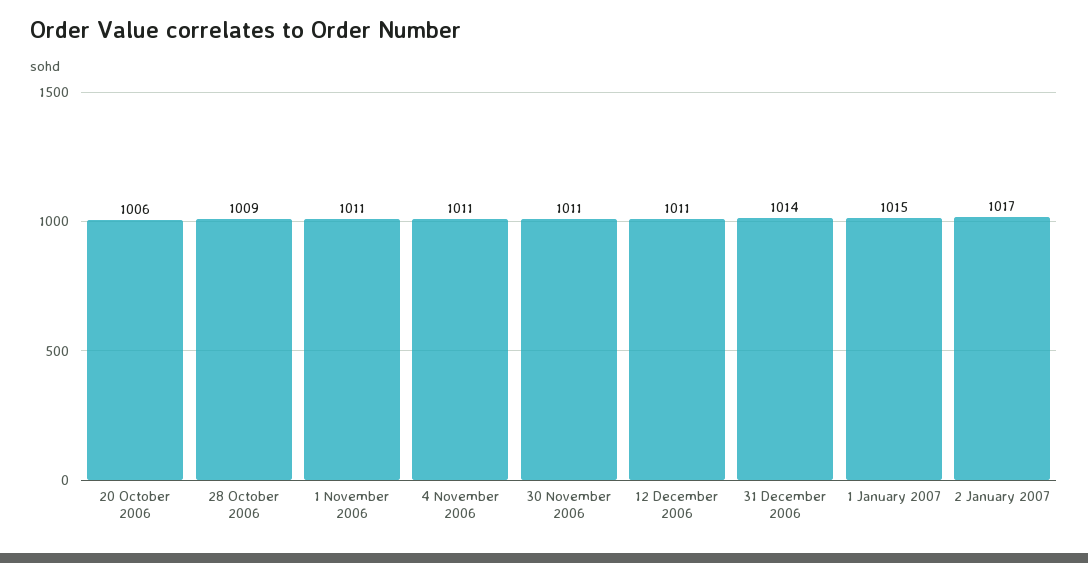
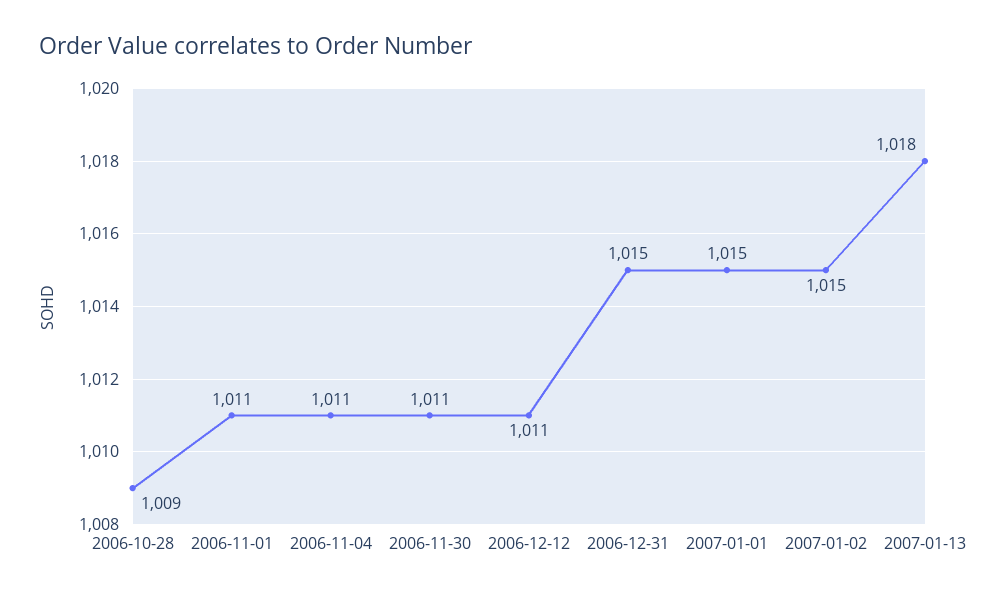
20 October 2006: 1006 -> none
31 December 2006: 1014 -> 1015
2 January 2007: 1017 -> 1015
2007-01-13: none -> 1018

